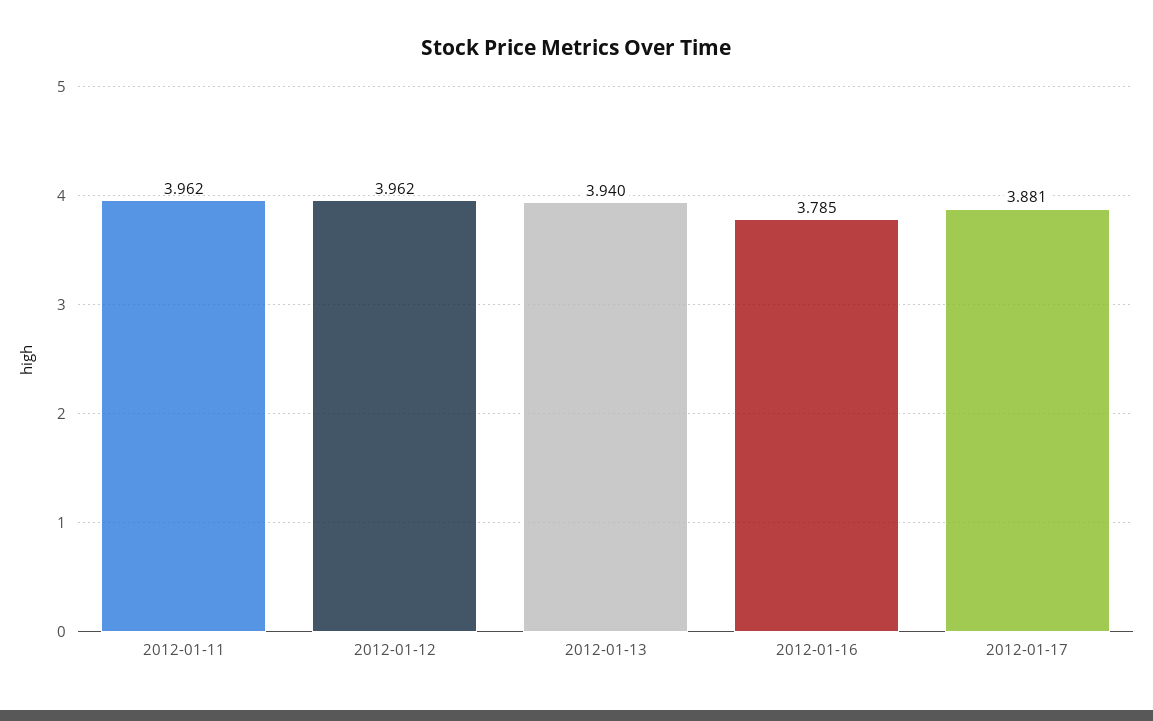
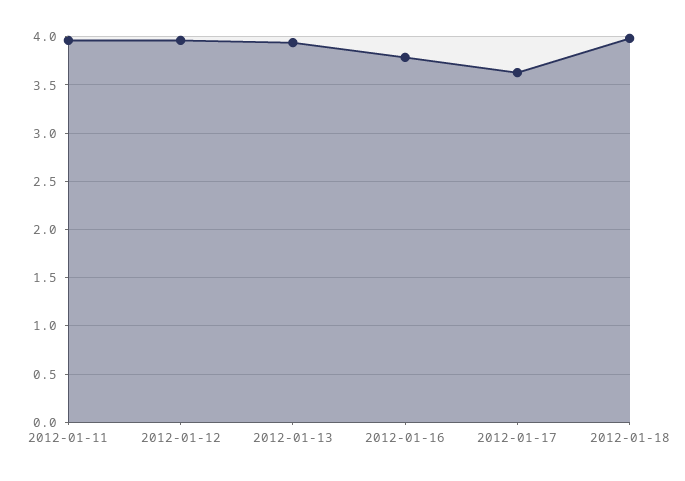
2012-01-17: 3.881 -> 3.6
2012-01-18: none -> 4

